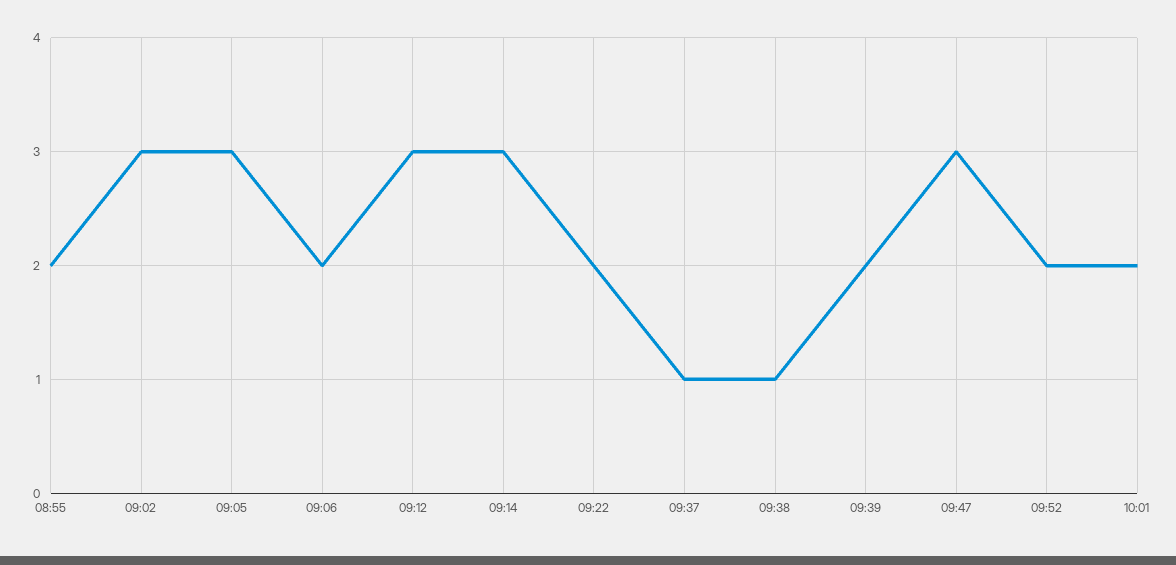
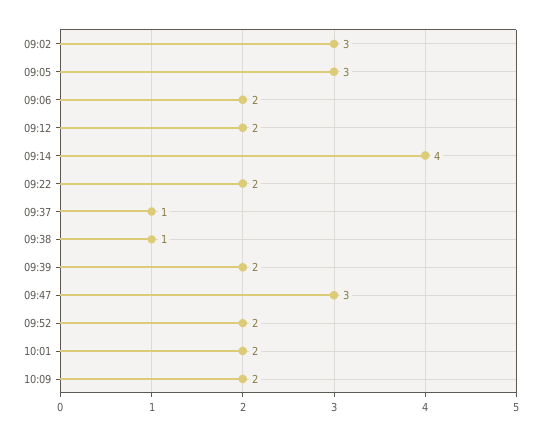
08:55: 2 -> none
09:12: 3 -> 2
09:14: 3 -> 4
10:09: none -> 2

